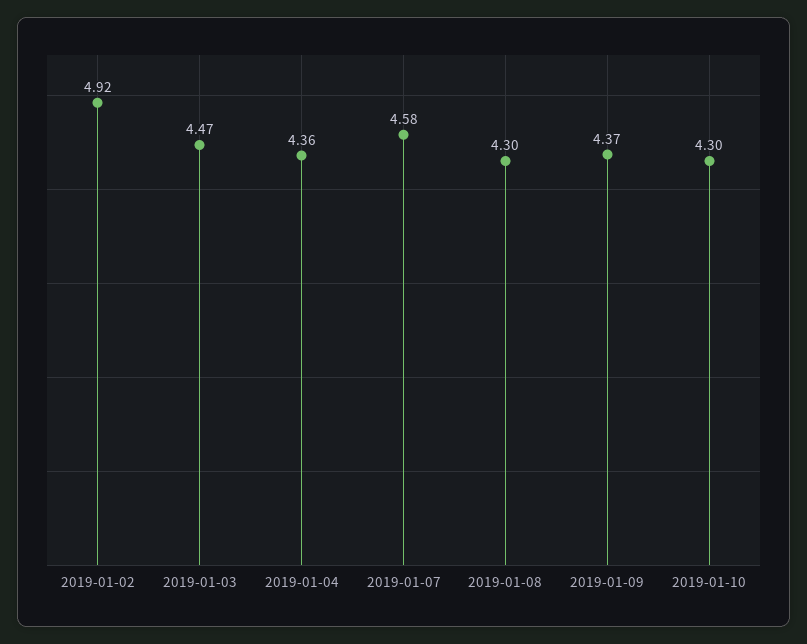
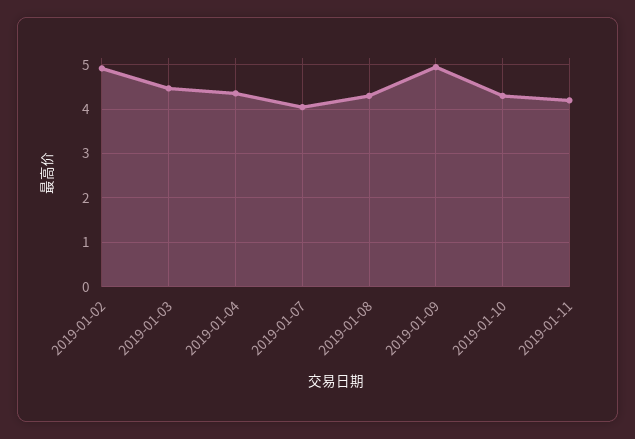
2019-01-07: 4.58 -> 4
2019-01-09: 4.37 -> 5
2019-01-11: none -> 4.2

